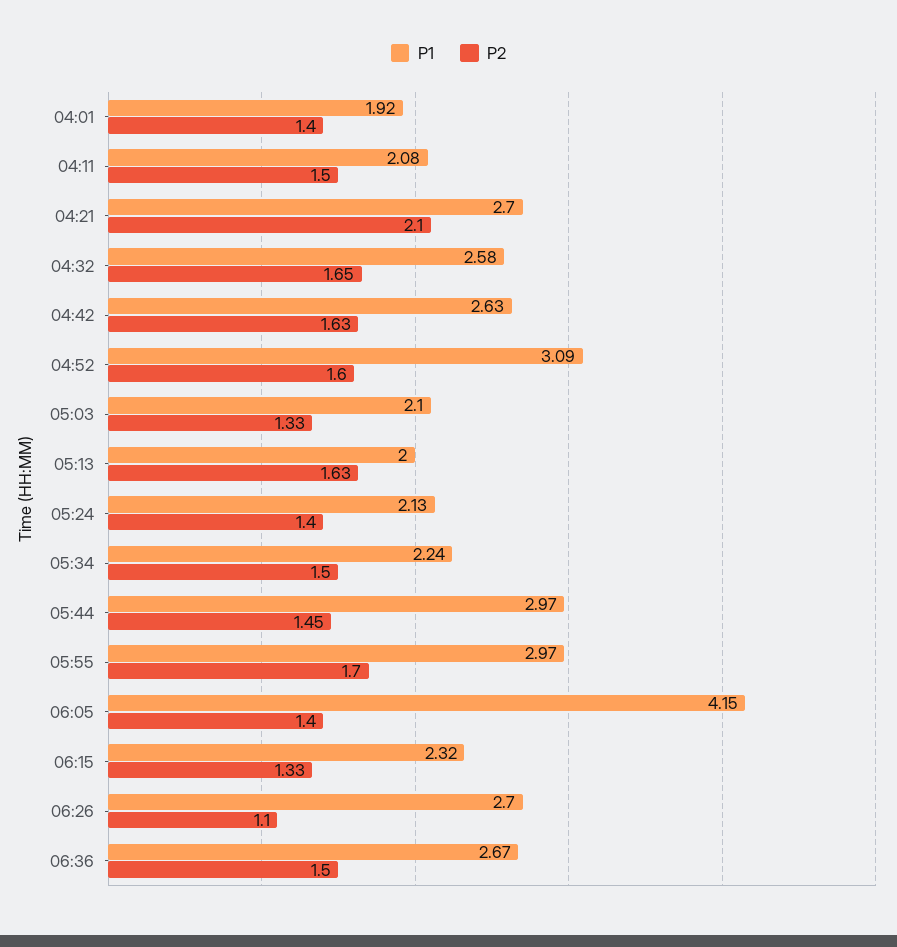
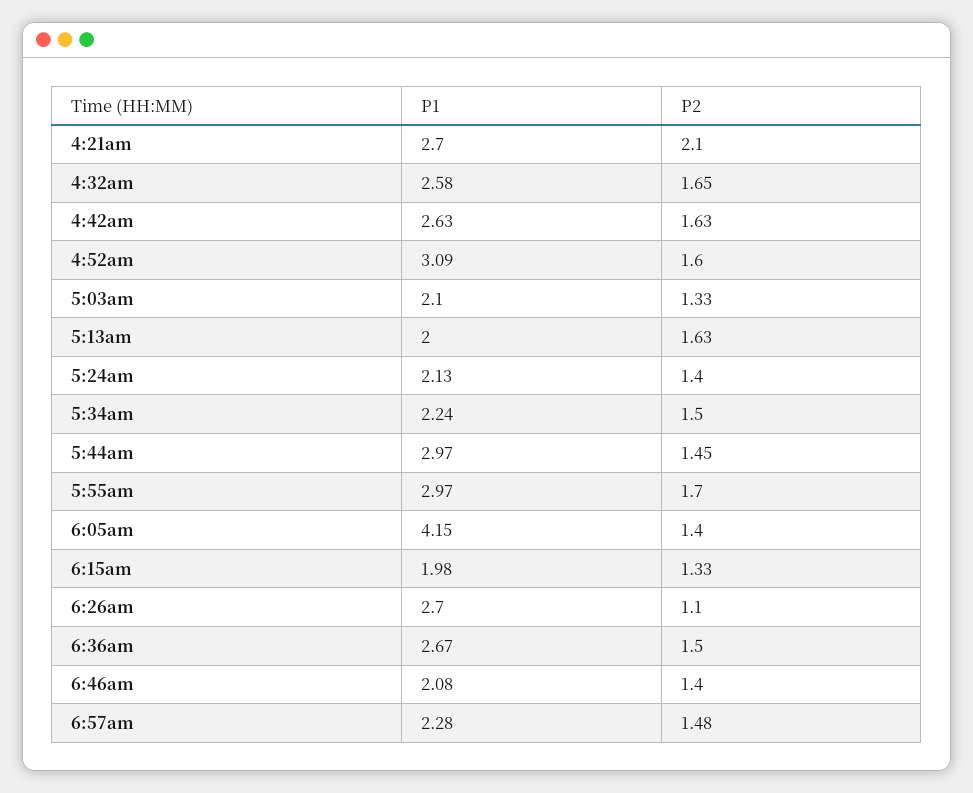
P1, 04:01: 1.92 -> none
P2, 04:01: 1.4 -> none
P1, 04:11: 2.08 -> none
P2, 04:11: 1.5 -> none
P1, 06:15: 2.32 -> 1.98
P1, 6:46am: none -> 2.08
P2, 6:46am: none -> 1.4
P1, 6:57am: none -> 2.28
P2, 6:57am: none -> 1.48

